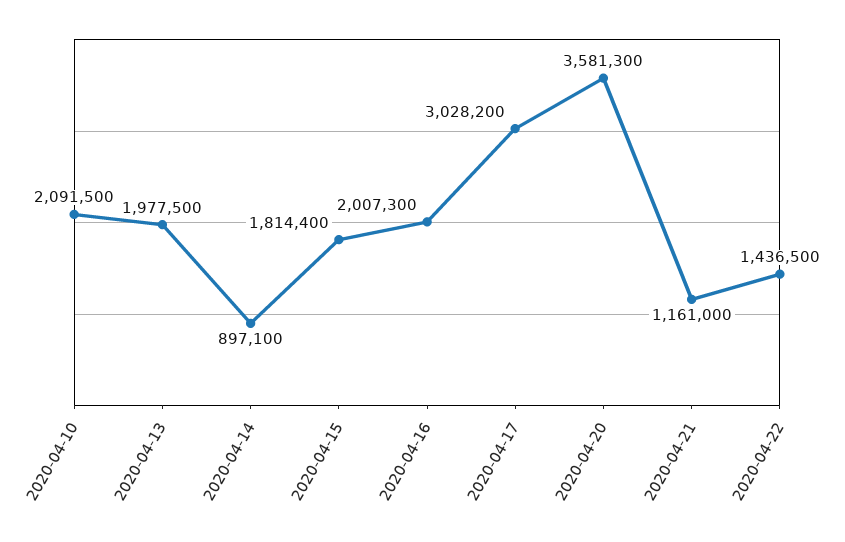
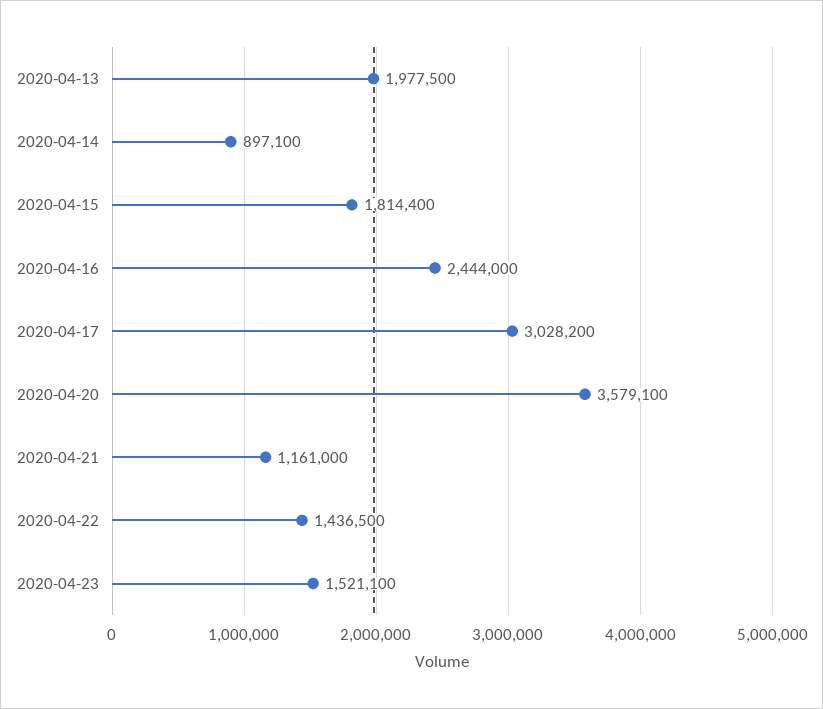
2020-04-10: 2091500 -> none
2020-04-16: 2007300 -> 2444000
2020-04-20: 3581300 -> 3579100
2020-04-23: none -> 1521100

